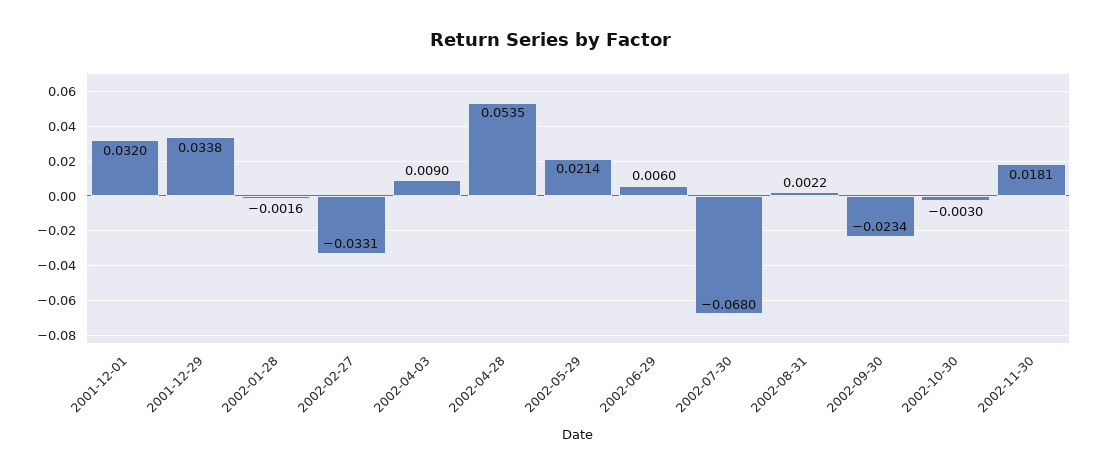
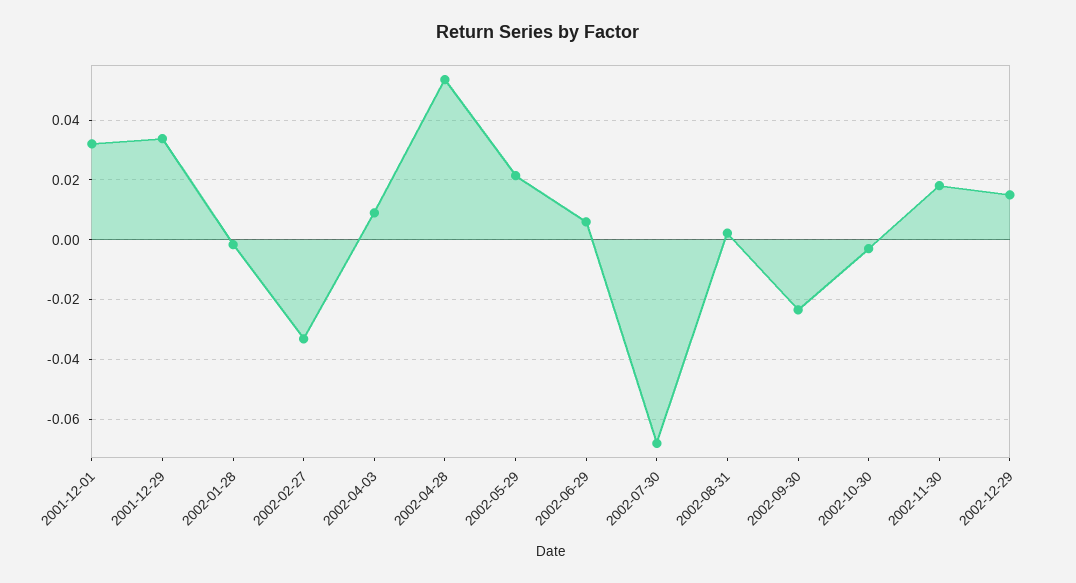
2002-12-29: none -> 0.015

